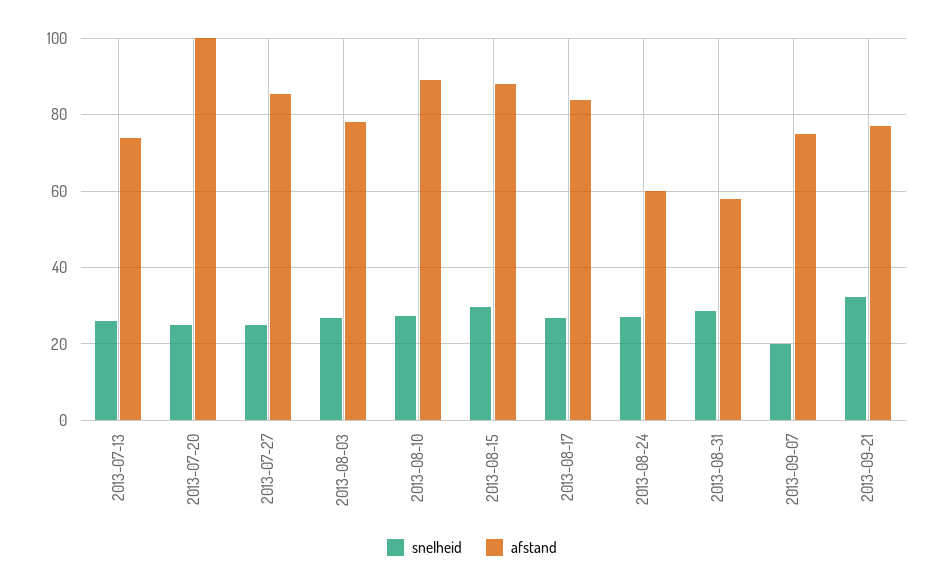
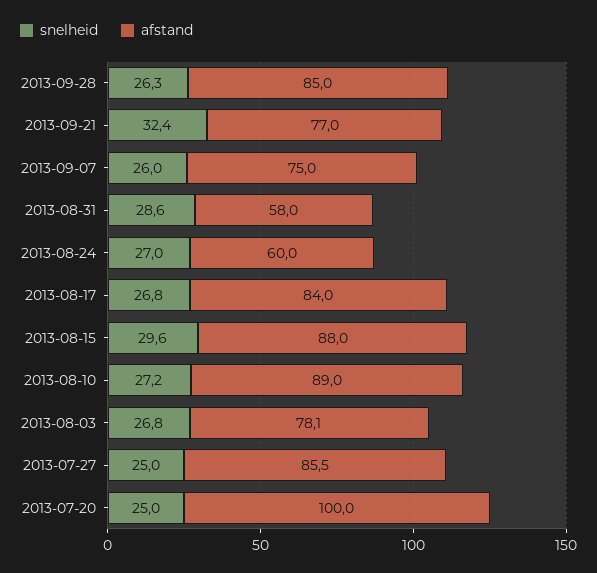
snelheid, 2013-07-13: 26 -> none
afstand, 2013-07-13: 74 -> none
snelheid, 2013-09-07: 20 -> 26
snelheid, 2013-09-28: none -> 26.3
afstand, 2013-09-28: none -> 85

